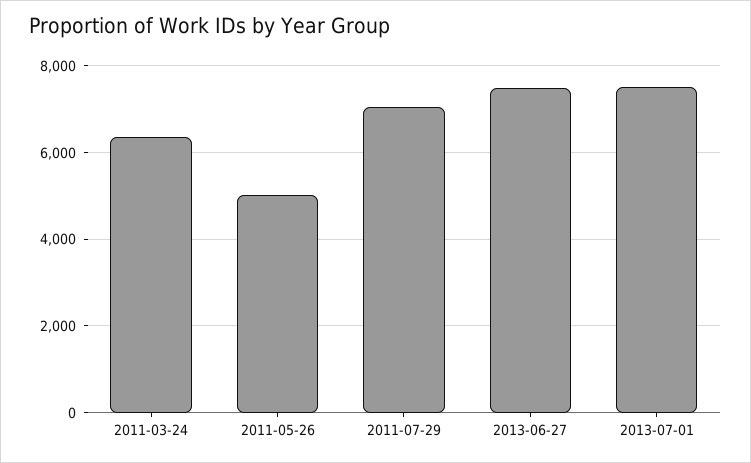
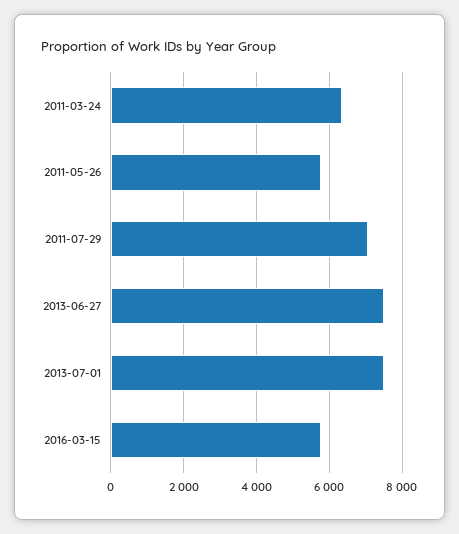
2011-05-26: 5000 -> 5800
2016-03-15: none -> 5800

